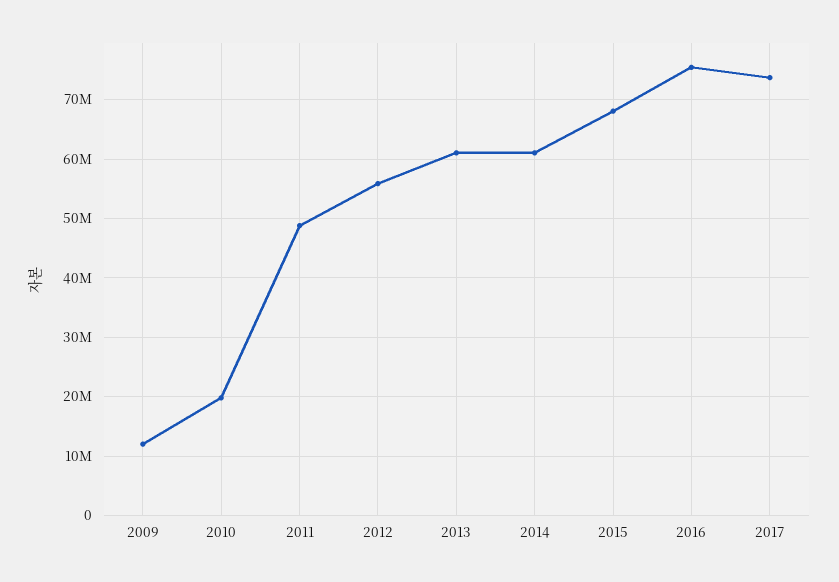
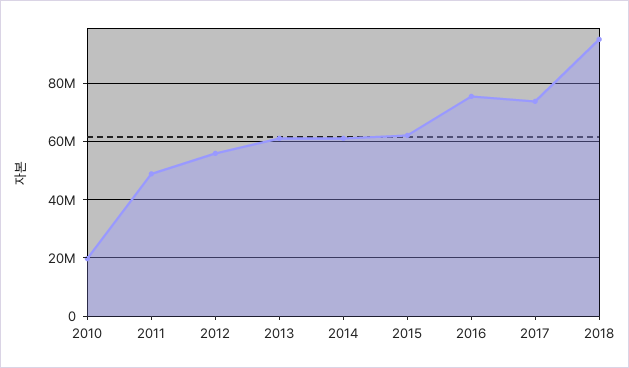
2009: 12000000 -> none
2015: 68000000 -> 62500000
2018: none -> 95000000

